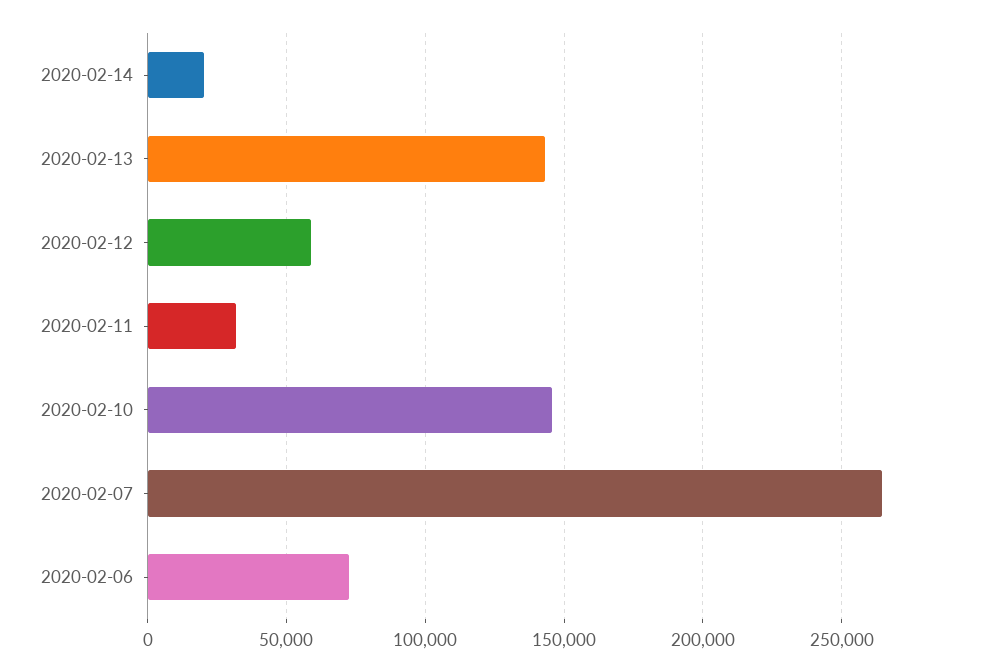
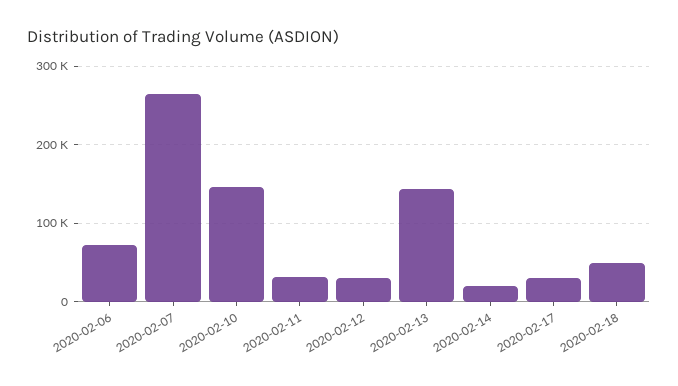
2020-02-12: 60000 -> 30000
2020-02-17: none -> 30000
2020-02-18: none -> 50000

